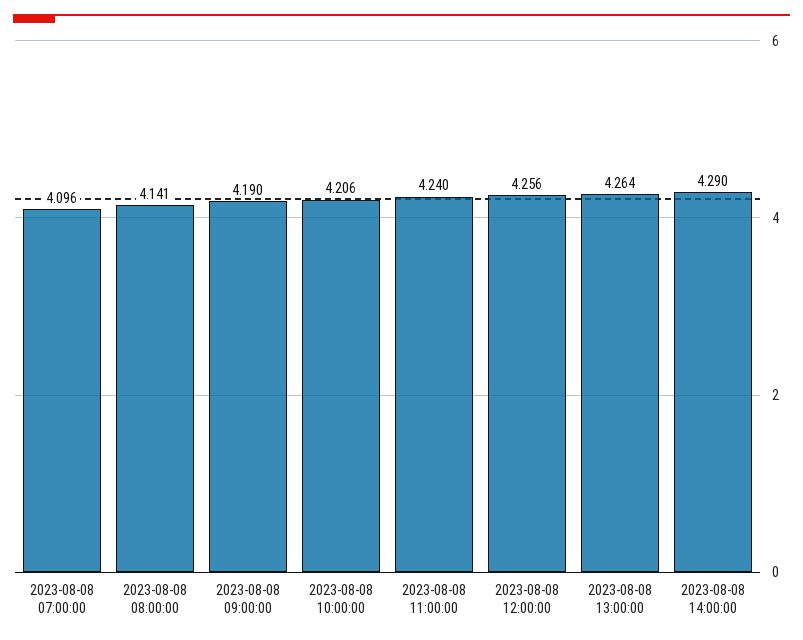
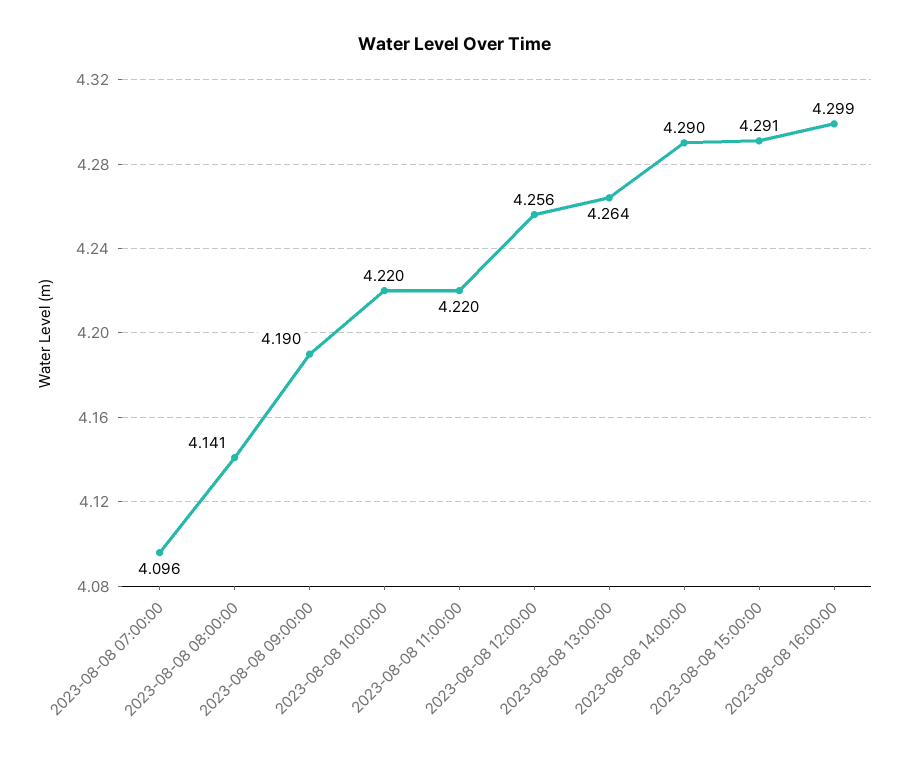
2023-08-08 10:00:00: 4.206 -> 4.22
2023-08-08 11:00:00: 4.24 -> 4.22
2023-08-08 15:00:00: none -> 4.291
2023-08-08 16:00:00: none -> 4.299

